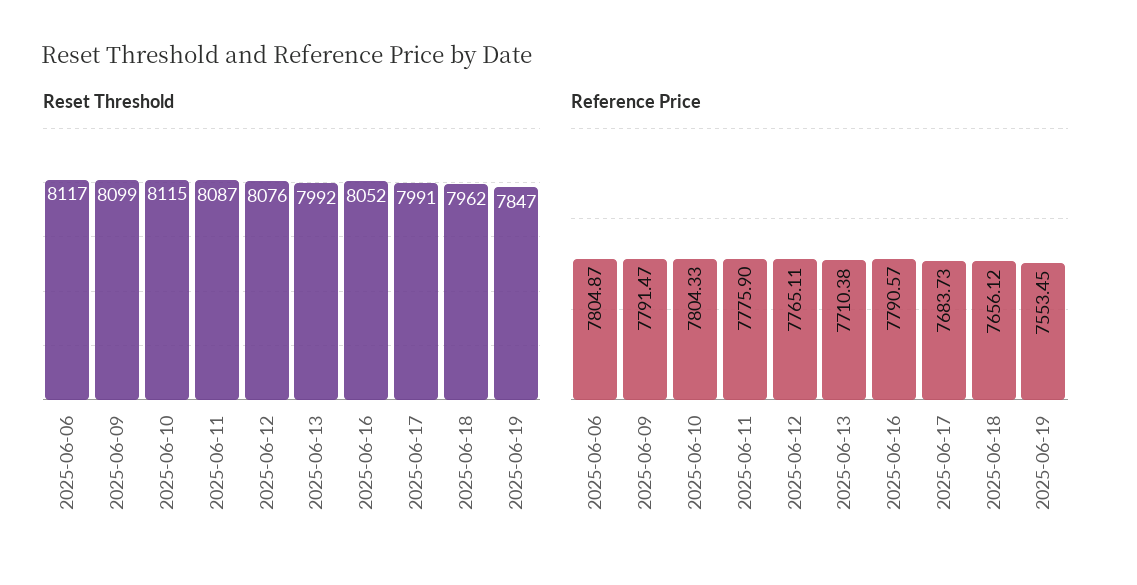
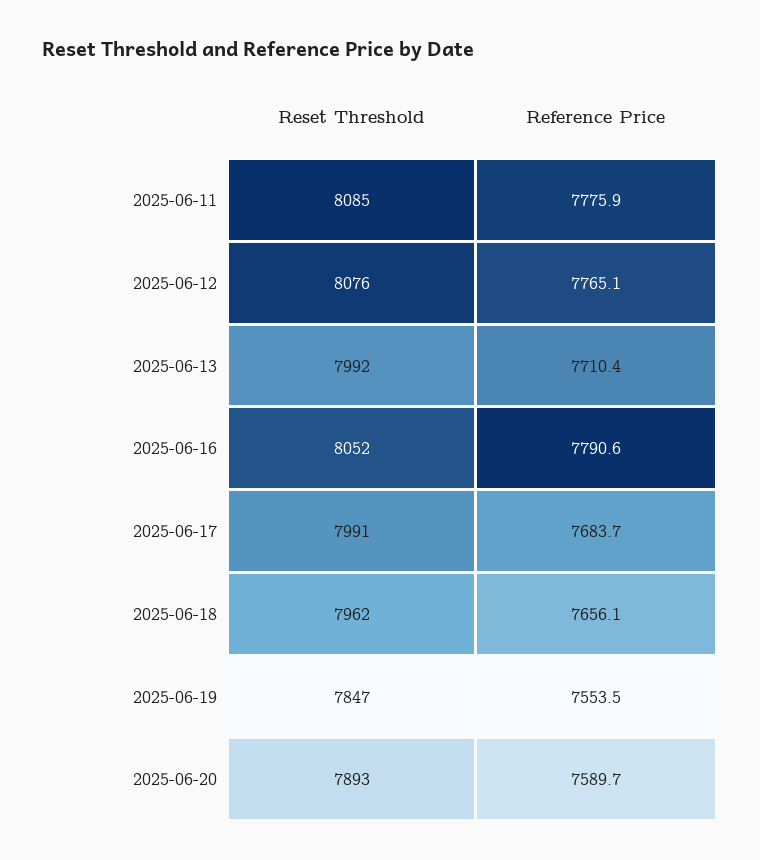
Reset Threshold, 2025-06-06: 8117 -> none
Reset Threshold, 2025-06-09: 8099 -> none
Reset Threshold, 2025-06-10: 8115 -> none
Reset Threshold, 2025-06-11: 8087 -> 8085
Reference Price, 2025-06-06: 7804.87 -> none
Reference Price, 2025-06-09: 7791.47 -> none
Reference Price, 2025-06-10: 7804.33 -> none
Reset Threshold, 2025-06-20: none -> 7893
Reference Price, 2025-06-20: none -> 7589.7

